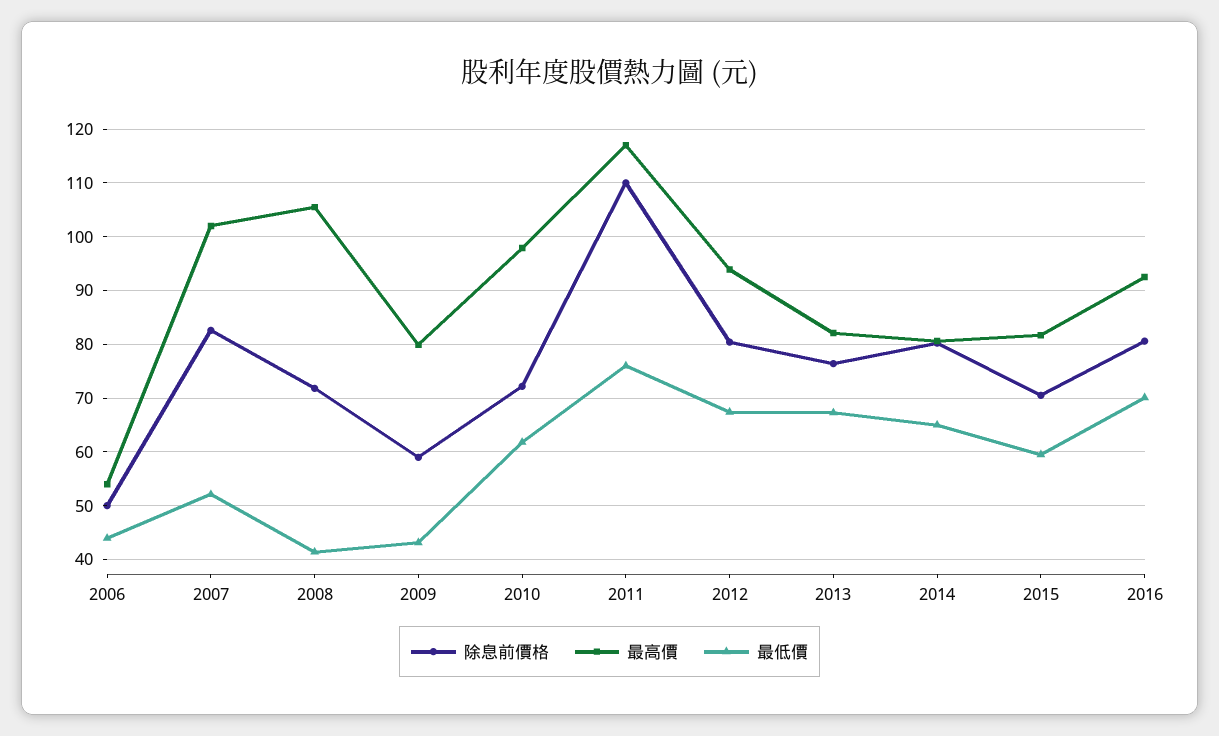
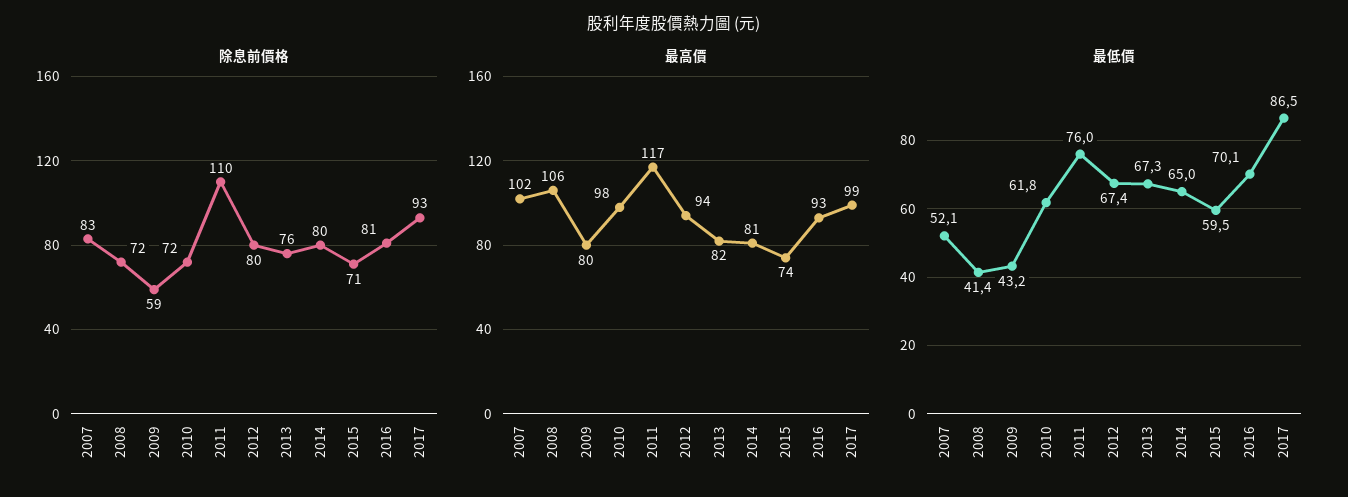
除息前價格, 2006: 50 -> none
最高價, 2006: 54 -> none
最低價, 2006: 44 -> none
最高價, 2015: 82 -> 74
除息前價格, 2017: none -> 93
最高價, 2017: none -> 99
最低價, 2017: none -> 86.5

